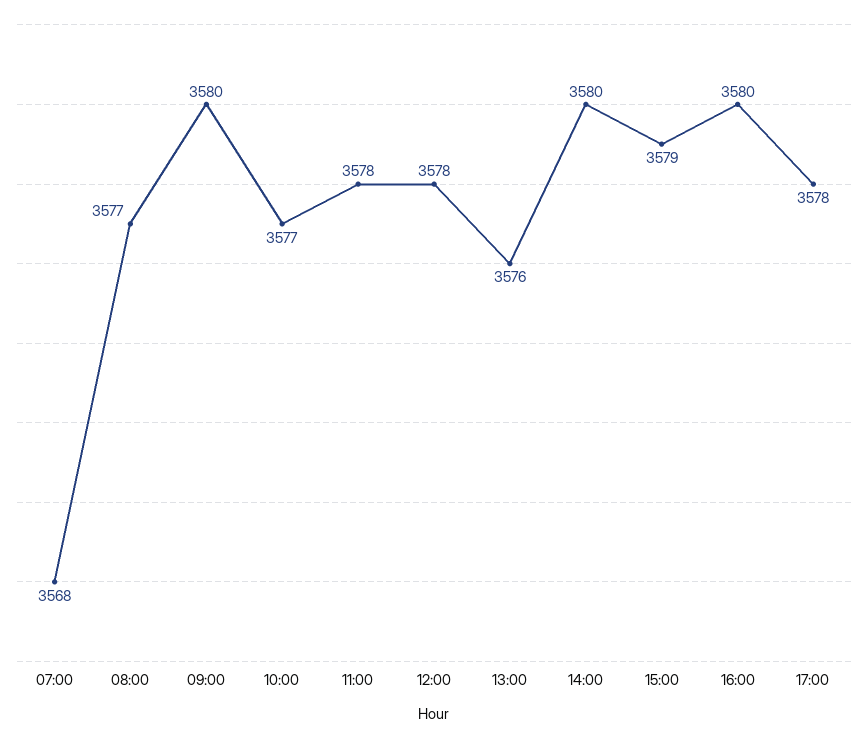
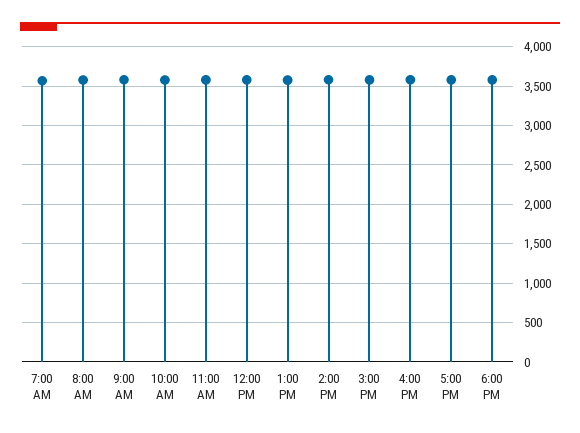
6:00 PM: none -> 3600

